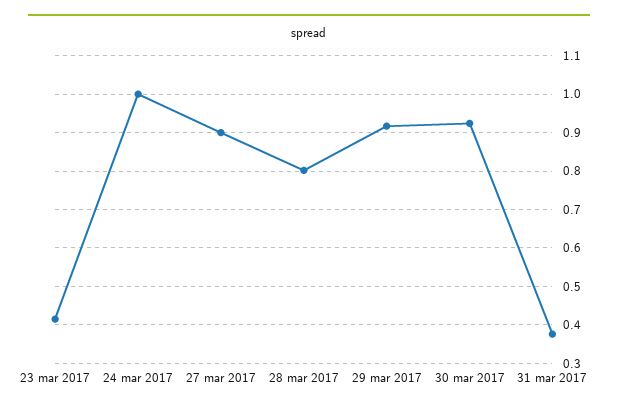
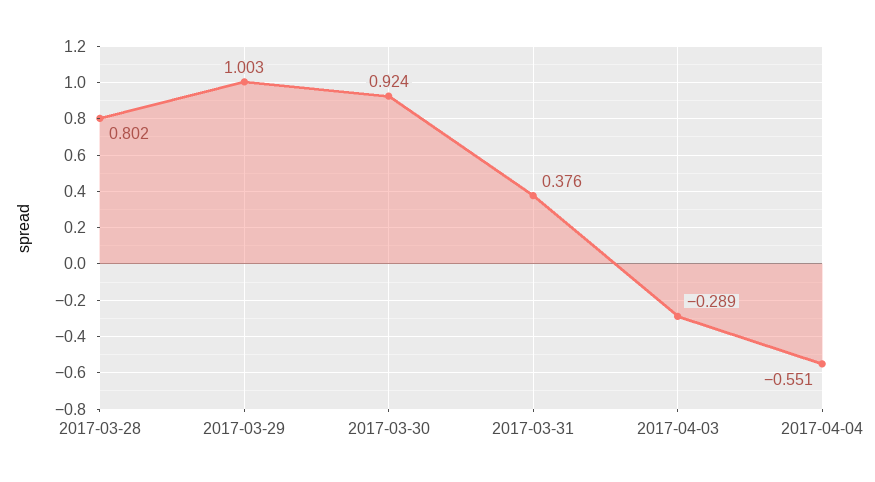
23 mar 2017: 0.42 -> none
24 mar 2017: 1 -> none
27 mar 2017: 0.9 -> none
29 mar 2017: 0.92 -> 1.003
2017-04-03: none -> -0.289
2017-04-04: none -> -0.551

